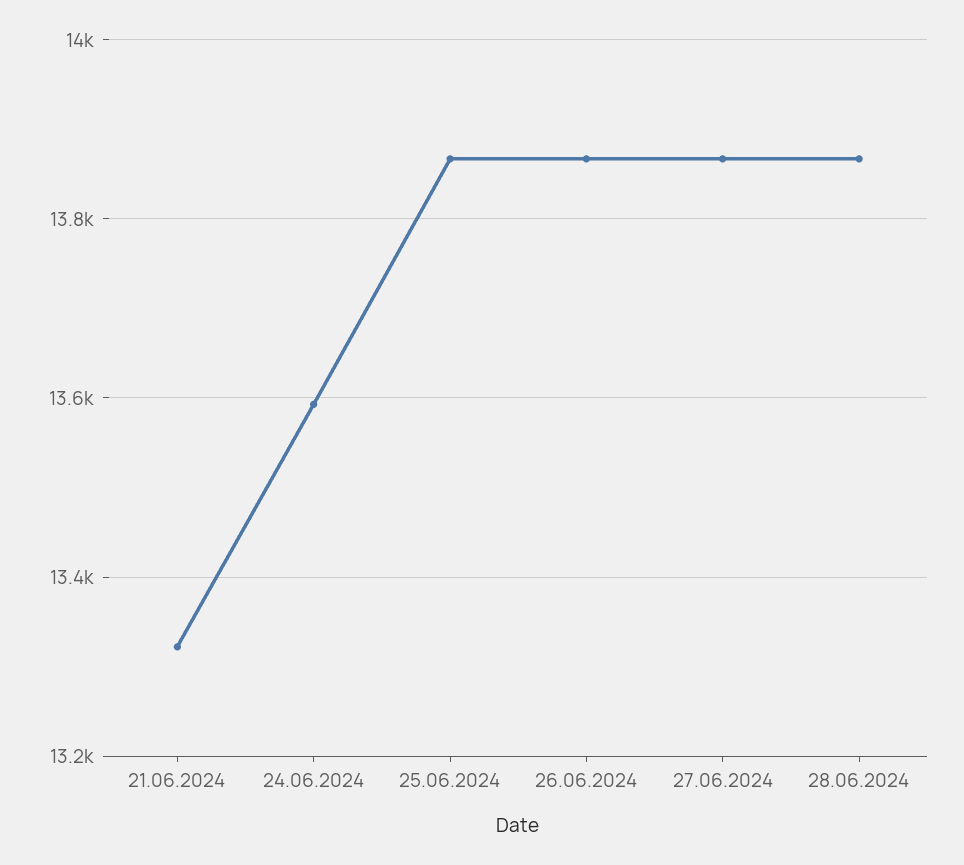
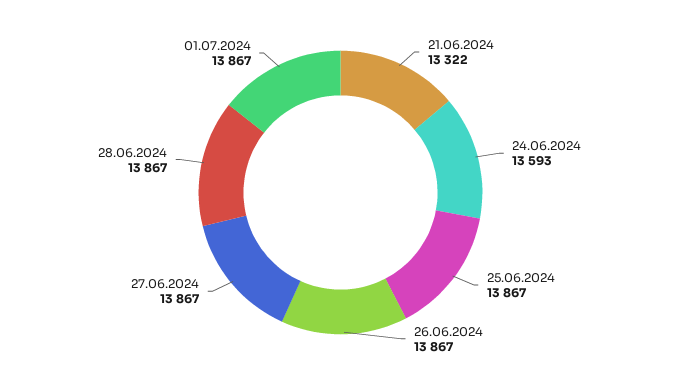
01.07.2024: none -> 13867

